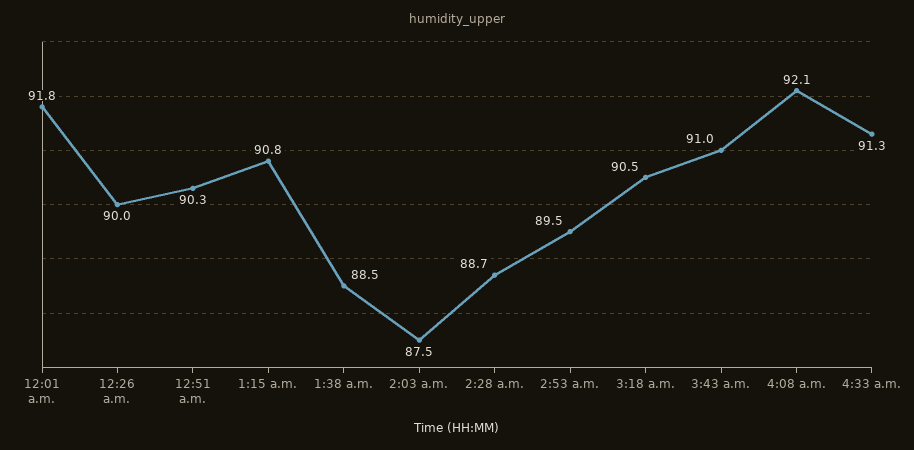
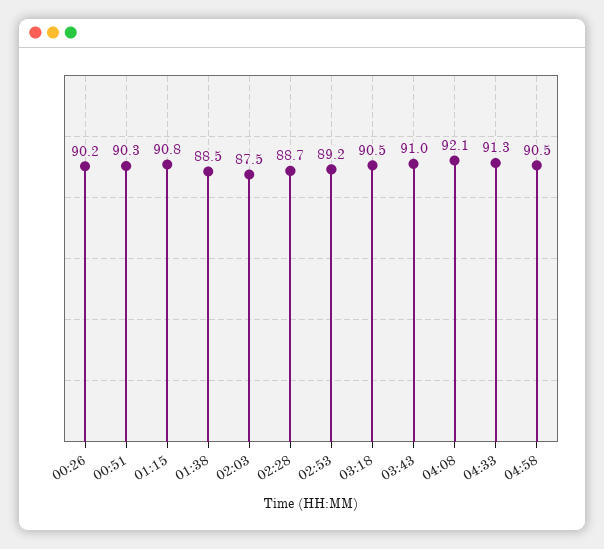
12:01 a.m.: 91.8 -> none
12:26 a.m.: 90 -> 90.2
2:53 a.m.: 89.5 -> 89.2
04:58: none -> 90.5

